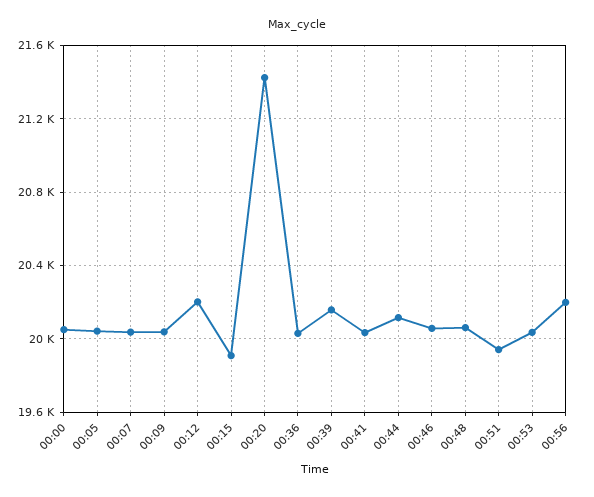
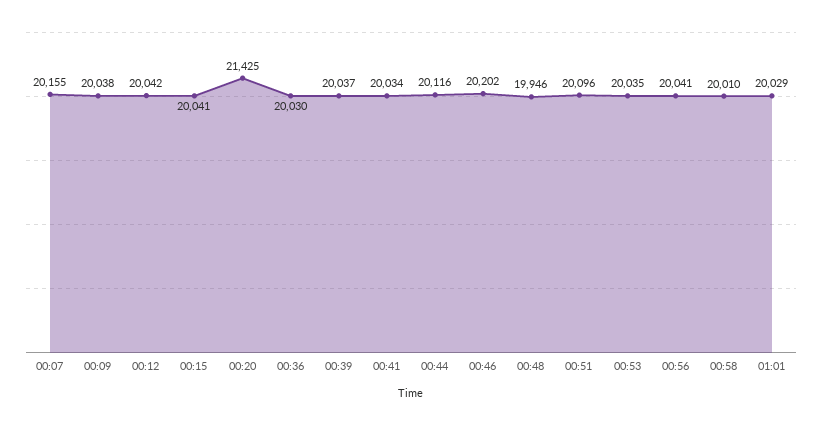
00:00: 20050 -> none
00:05: 20050 -> none
00:07: 20050 -> 20155
00:12: 20200 -> 20042
00:15: 19900 -> 20041
00:39: 20150 -> 20037
00:46: 20050 -> 20202
00:48: 20050 -> 19946
00:51: 19950 -> 20096
00:56: 20200 -> 20041
00:58: none -> 20010
01:01: none -> 20029

